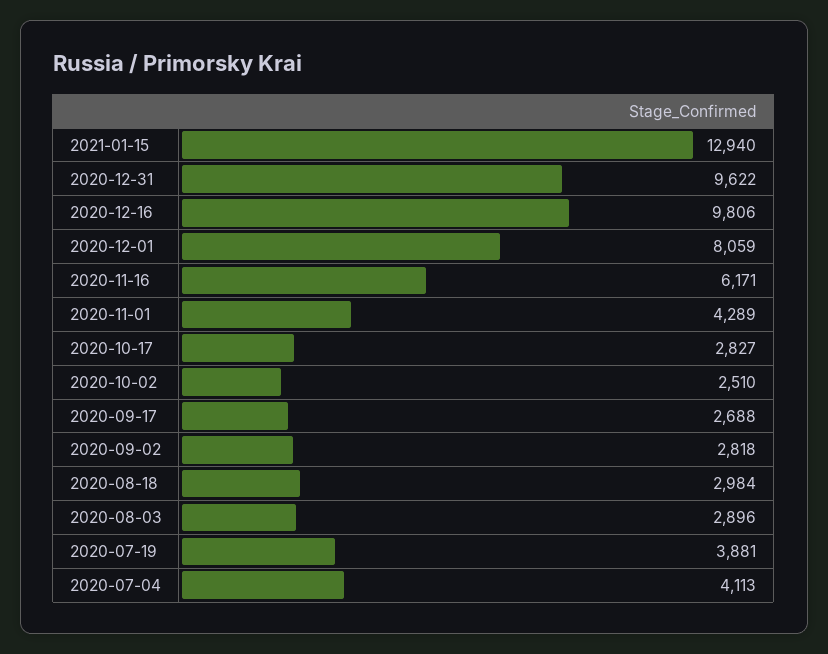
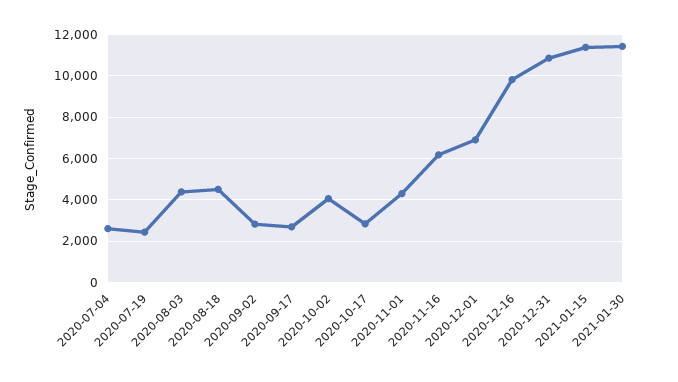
2021-01-15: 12940 -> 11500
2020-12-31: 9622 -> 11000
2020-12-01: 8059 -> 7000
2020-10-02: 2510 -> 4000
2020-08-18: 2984 -> 4500
2020-08-03: 2896 -> 4500
2020-07-19: 3881 -> 2500
2020-07-04: 4113 -> 2500
2021-01-30: none -> 11500

